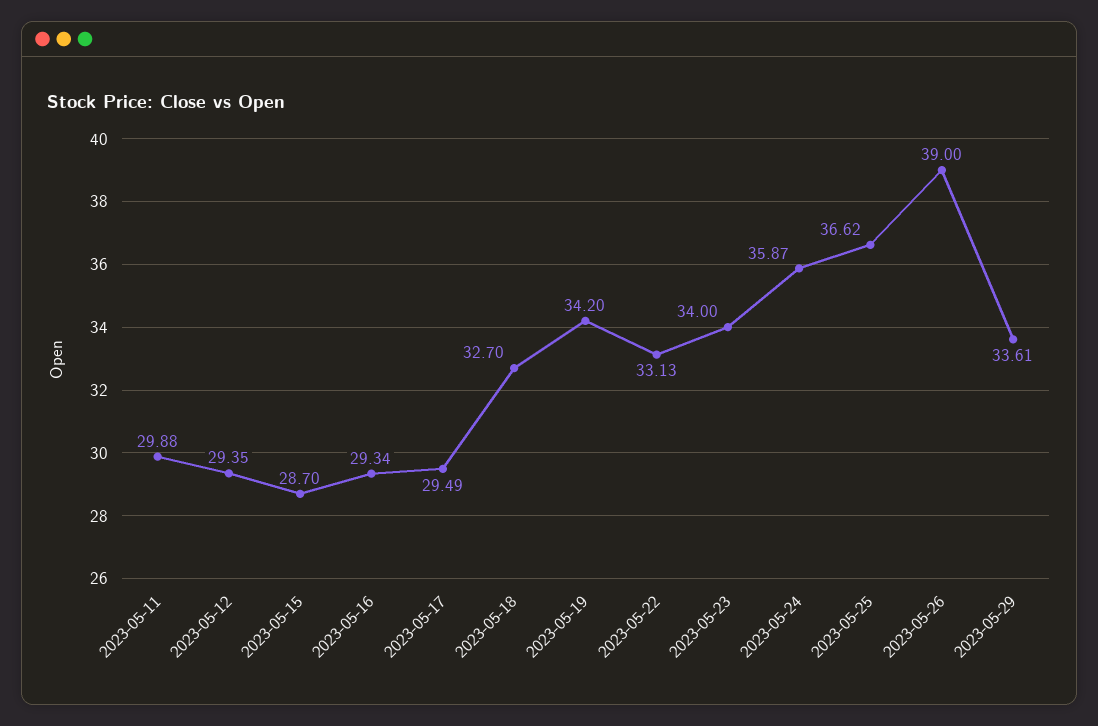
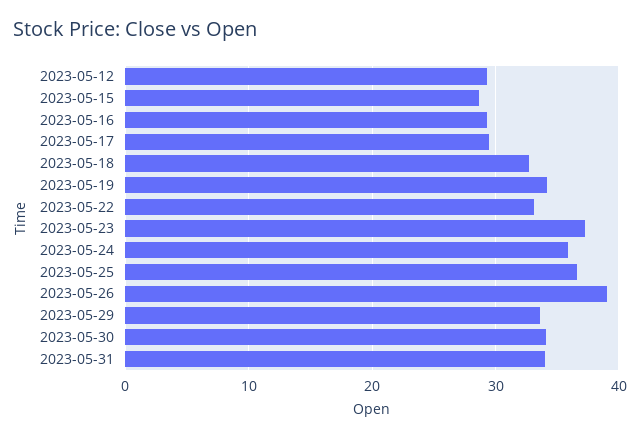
2023-05-11: 29.88 -> none
2023-05-23: 34 -> 37
2023-05-30: none -> 34
2023-05-31: none -> 34

